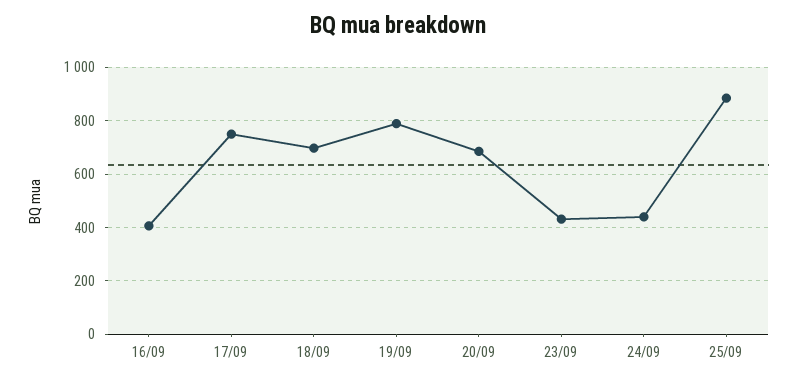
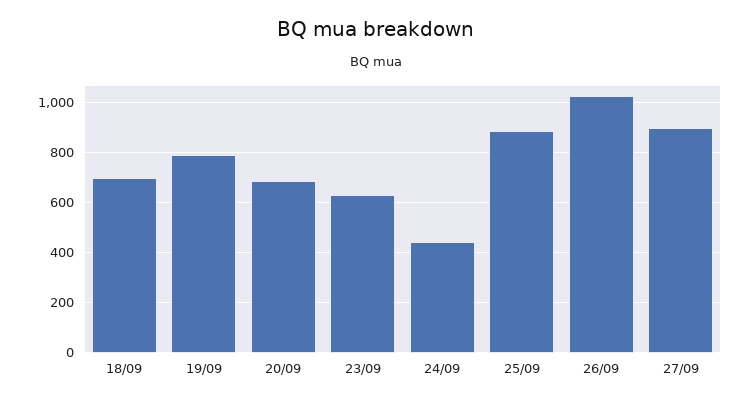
16/09: 400 -> none
17/09: 750 -> none
23/09: 425 -> 625
26/09: none -> 1025
27/09: none -> 900

